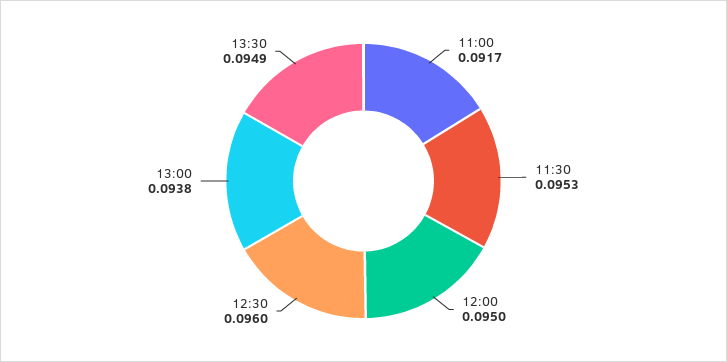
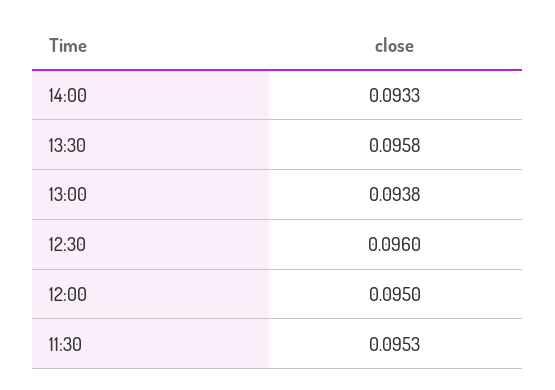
11:00: 0.0917 -> none
13:30: 0.0949 -> 0.0958
14:00: none -> 0.0933

